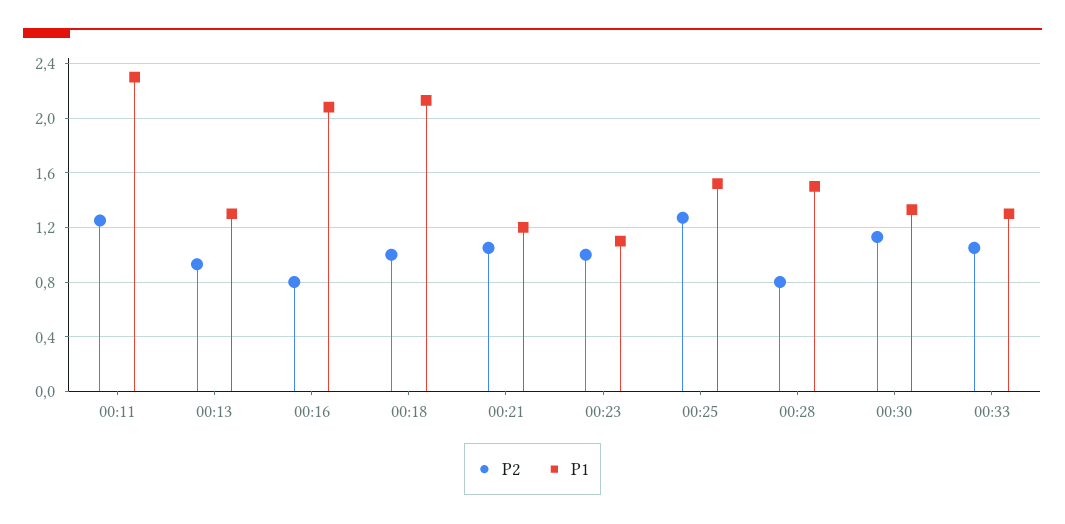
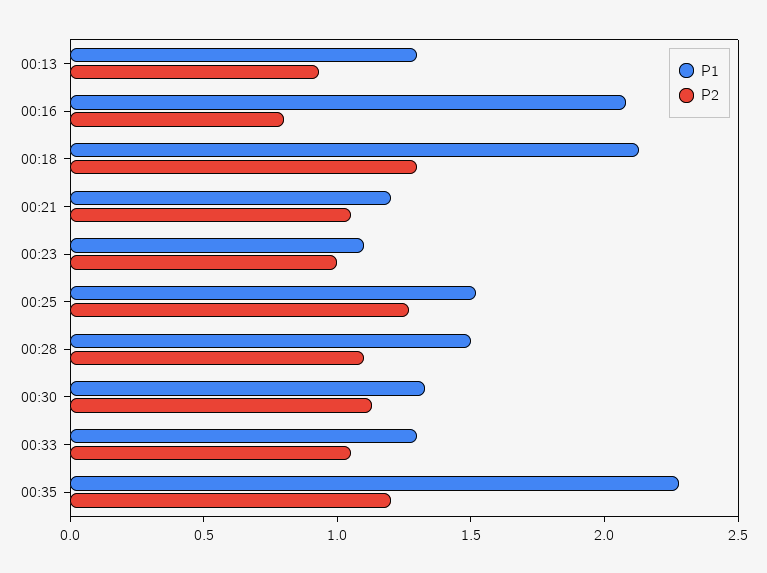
P2, 00:11: 1.25 -> none
P1, 00:11: 2.3 -> none
P2, 00:18: 1 -> 1.3
P2, 00:28: 0.8 -> 1.1
P1, 00:35: none -> 2.3
P2, 00:35: none -> 1.2

